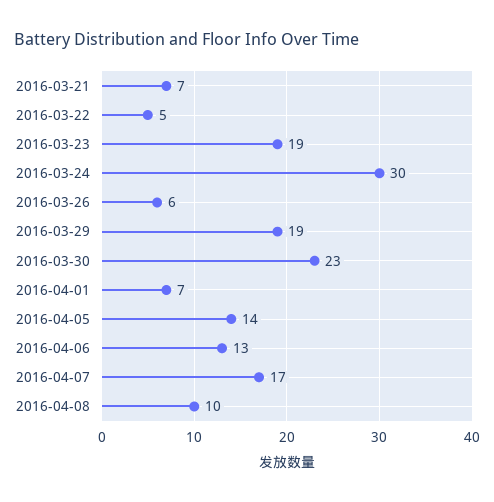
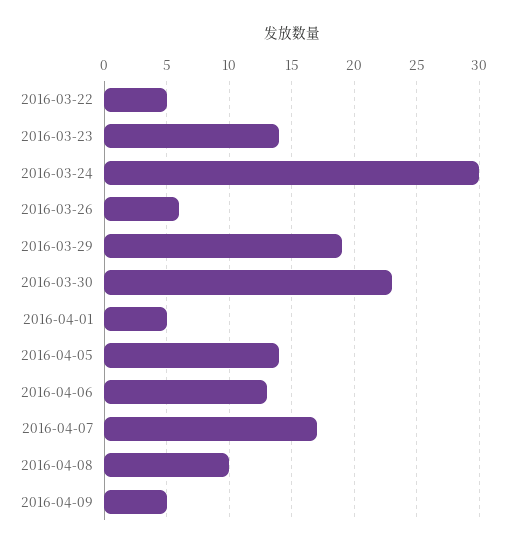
2016-03-21: 7 -> none
2016-03-23: 19 -> 14
2016-04-01: 7 -> 5
2016-04-09: none -> 5

